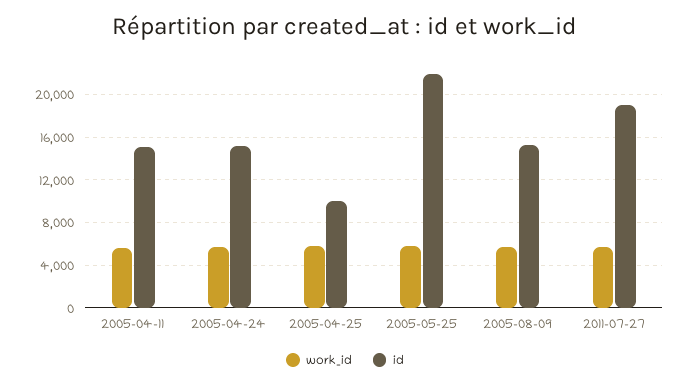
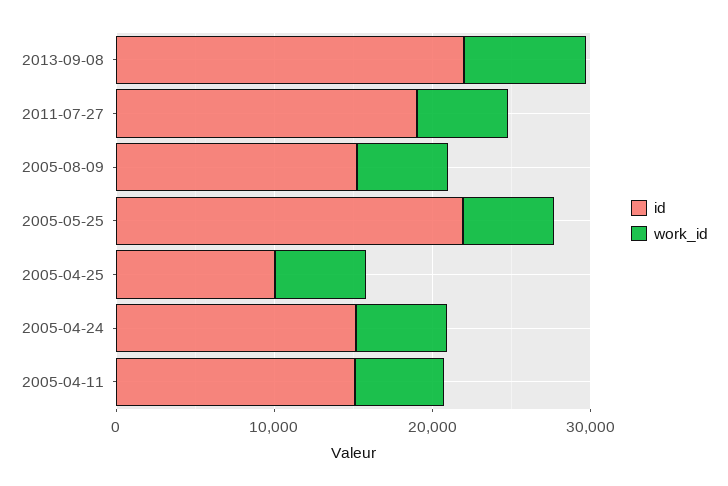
id, 2013-09-08: none -> 22000
work_id, 2013-09-08: none -> 8000

